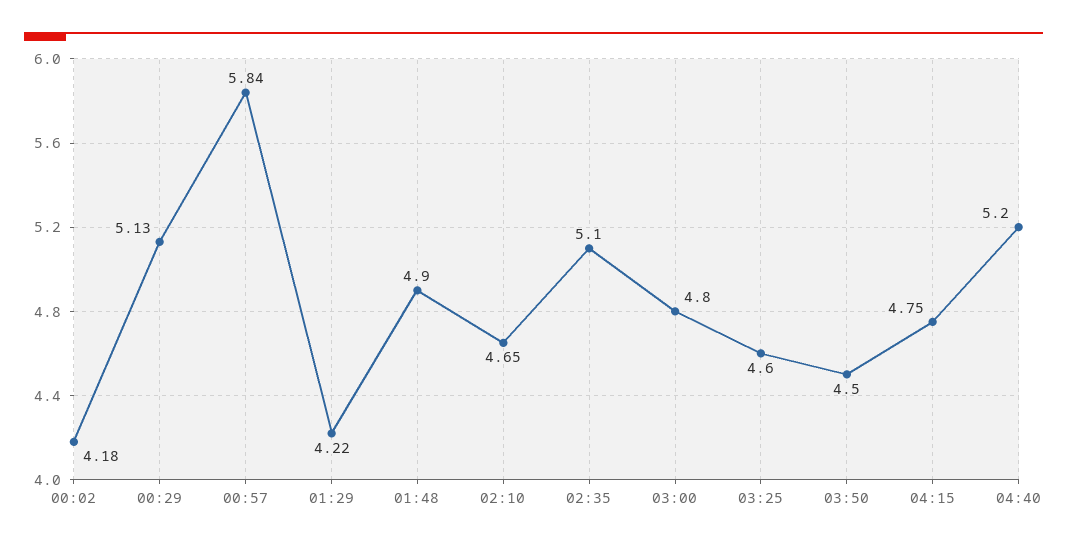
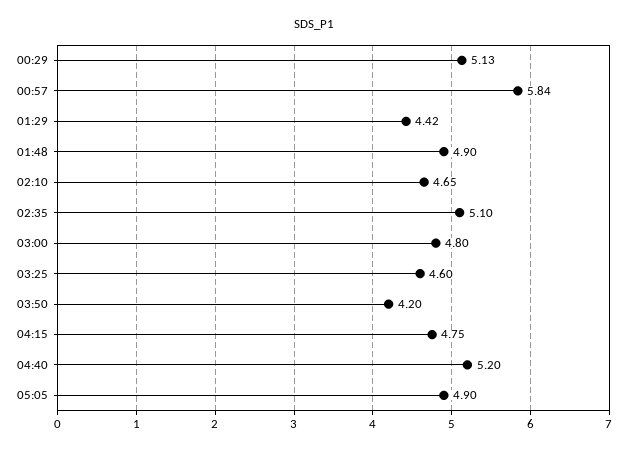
00:02: 4.18 -> none
01:29: 4.22 -> 4.42
03:50: 4.5 -> 4.2
05:05: none -> 4.9

